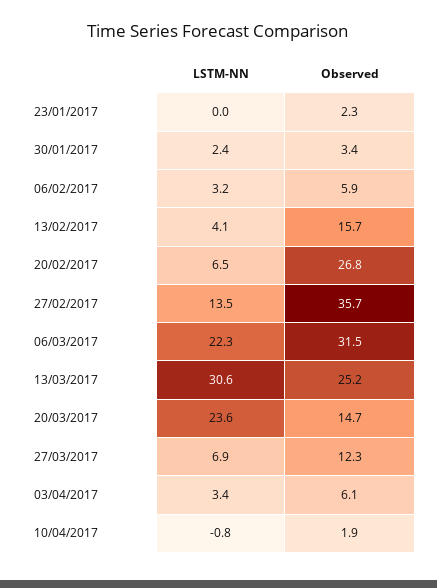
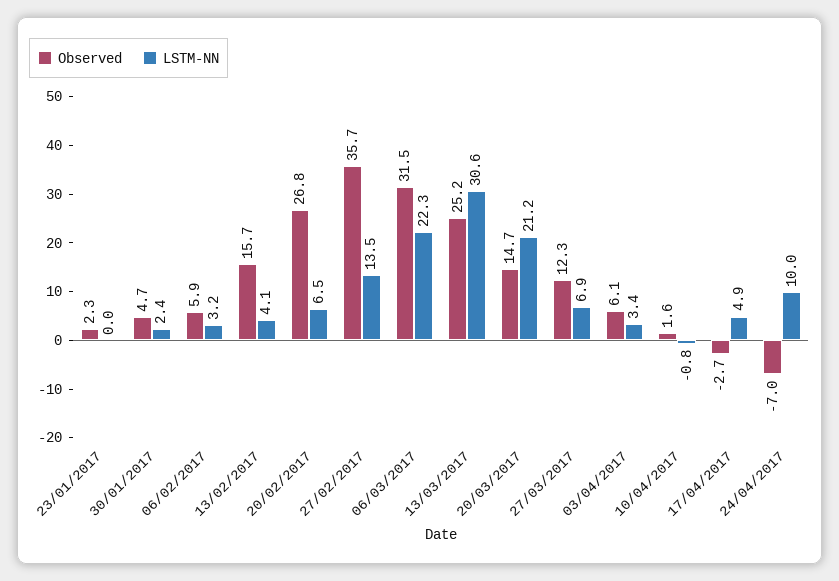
Observed, 30/01/2017: 3.4 -> 4.7
LSTM-NN, 20/03/2017: 23.6 -> 21.2
Observed, 10/04/2017: 1.9 -> 1.6
Observed, 17/04/2017: none -> -2.7
LSTM-NN, 17/04/2017: none -> 4.9
Observed, 24/04/2017: none -> -7
LSTM-NN, 24/04/2017: none -> 10

